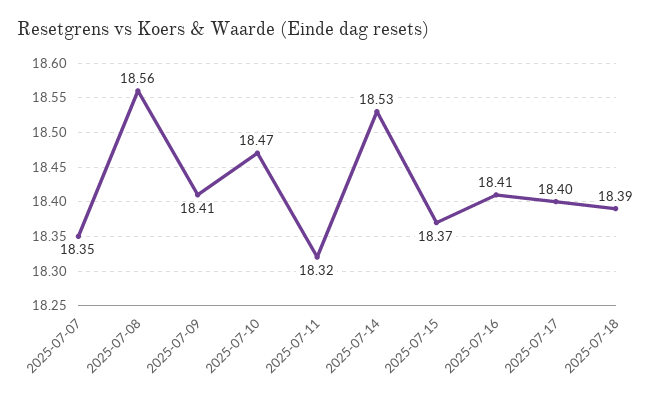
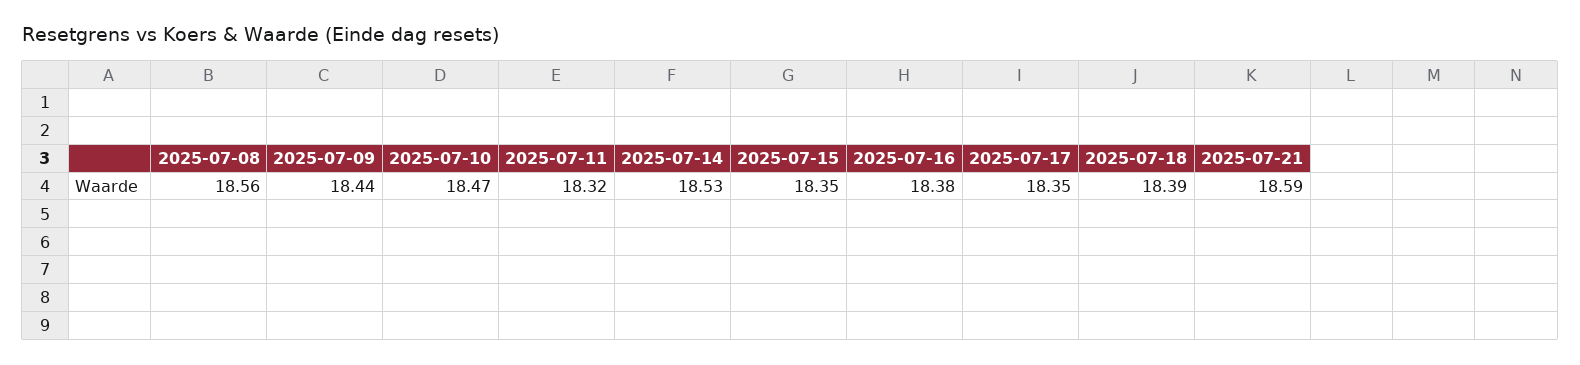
2025-07-07: 18.35 -> none
2025-07-09: 18.41 -> 18.44
2025-07-15: 18.37 -> 18.35
2025-07-16: 18.41 -> 18.38
2025-07-17: 18.4 -> 18.35
2025-07-21: none -> 18.59

